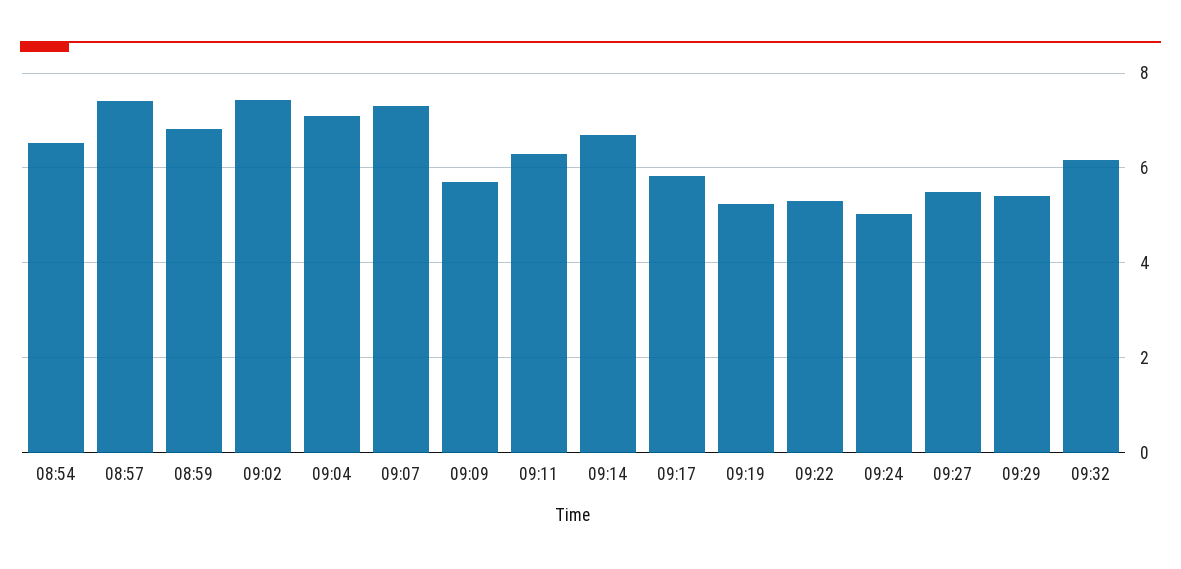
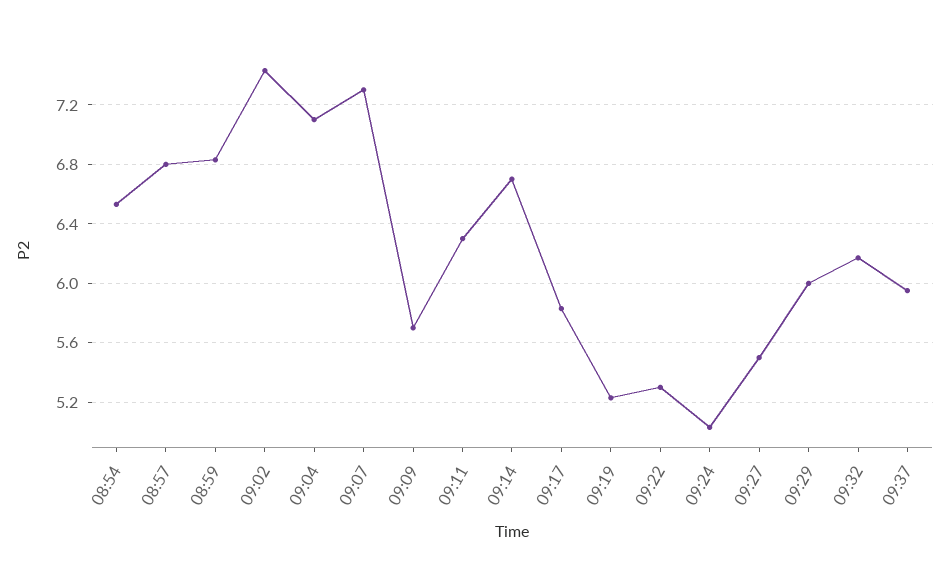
08:57: 7.4 -> 6.8
09:29: 5.4 -> 6
09:37: none -> 5.95

